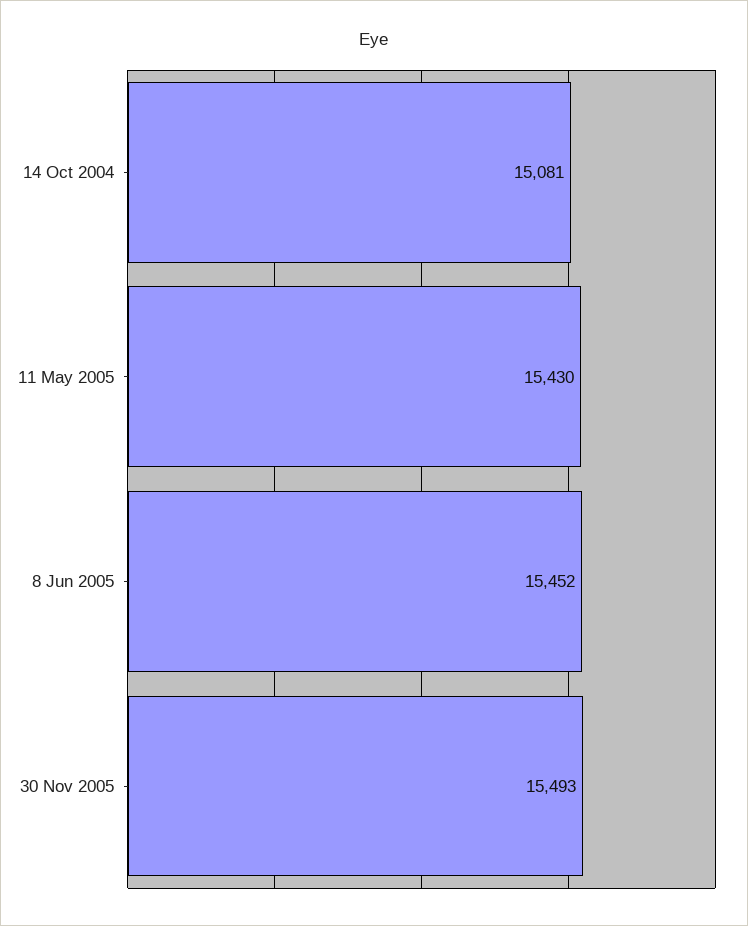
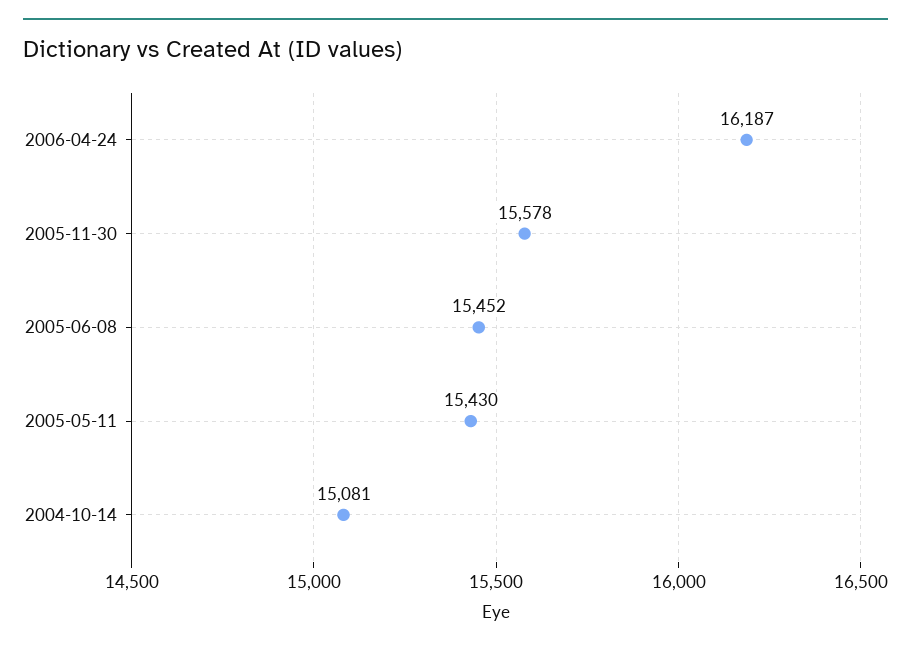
30 Nov 2005: 15493 -> 15578
2006-04-24: none -> 16187

